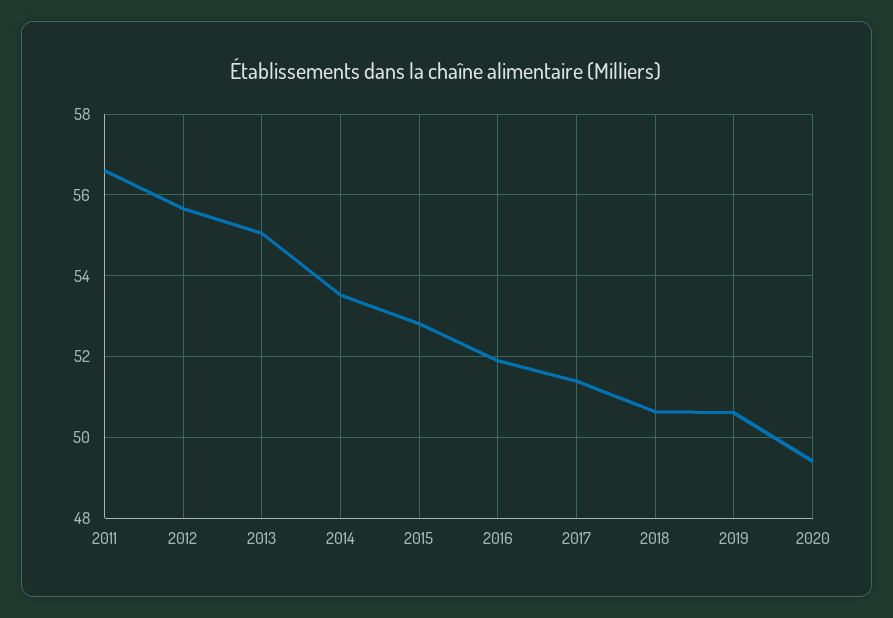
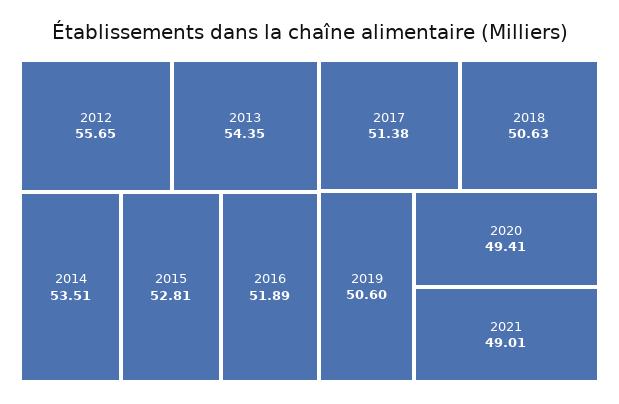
2011: 56.6 -> none
2013: 55 -> 54.35
2021: none -> 49.01

